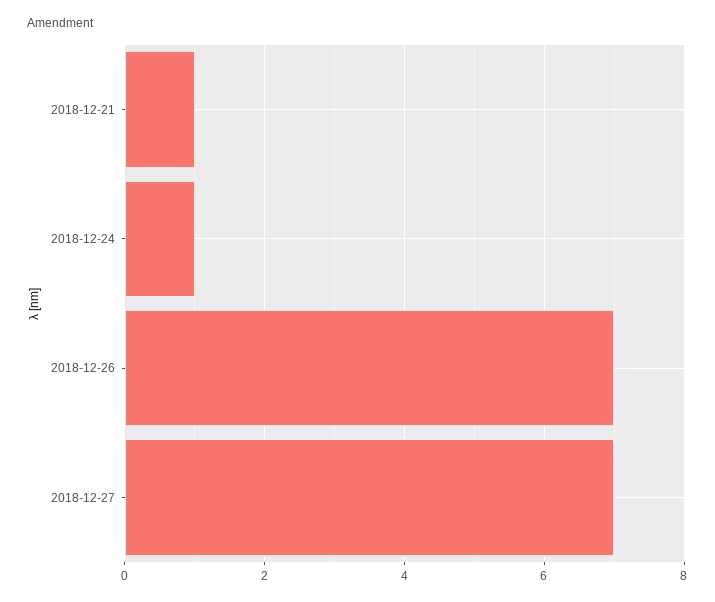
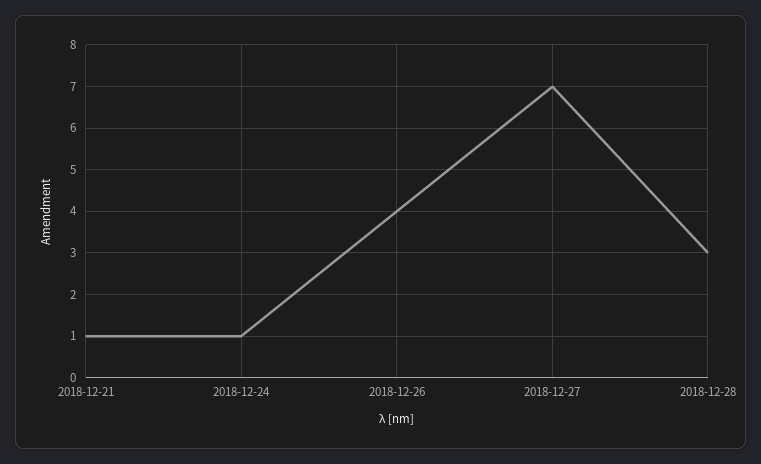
2018-12-26: 7 -> 4
2018-12-28: none -> 3

